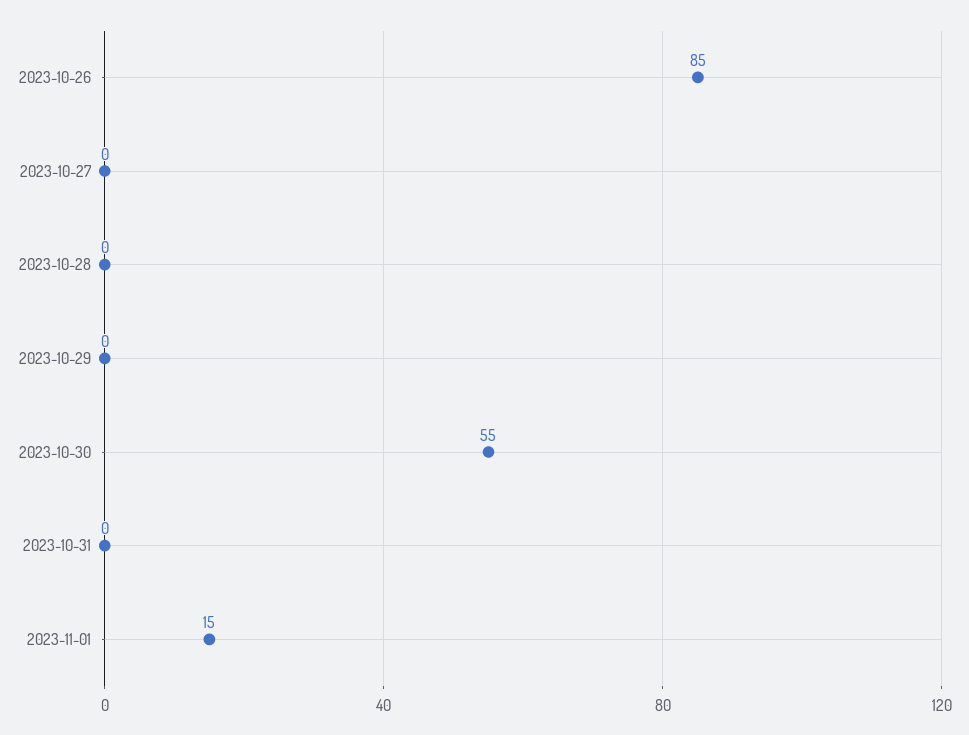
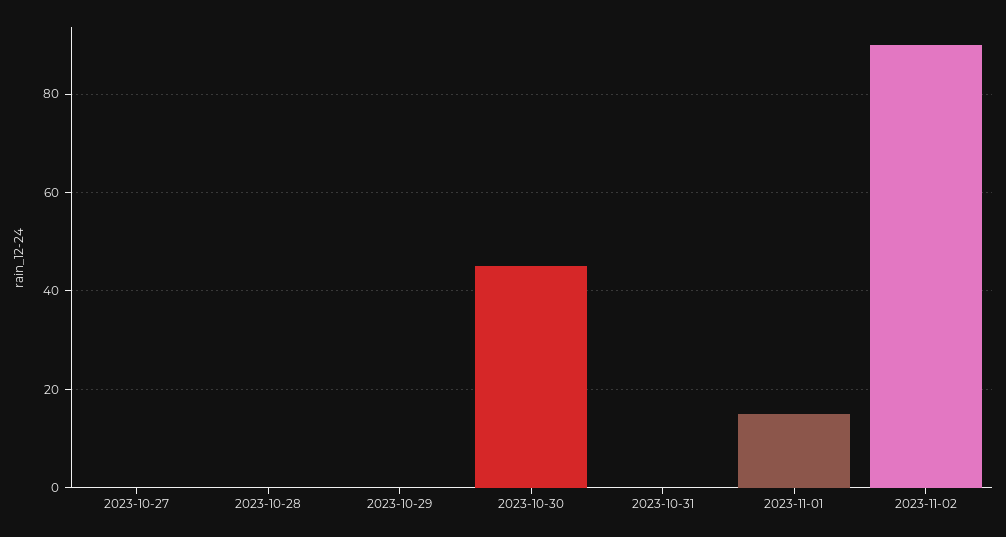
2023-10-26: 85 -> none
2023-10-30: 55 -> 45
2023-11-02: none -> 90

